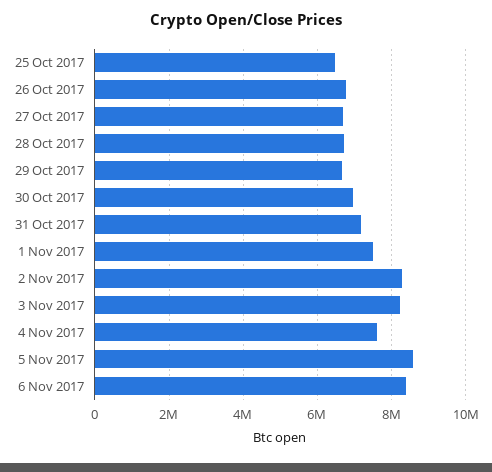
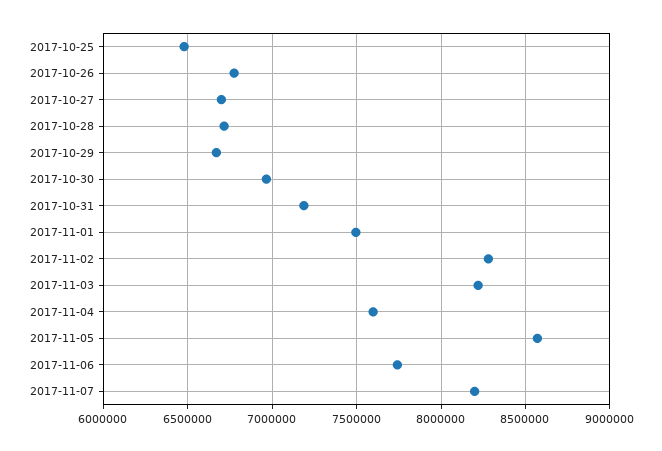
6 Nov 2017: 8400000 -> 7750000
2017-11-07: none -> 8200000

